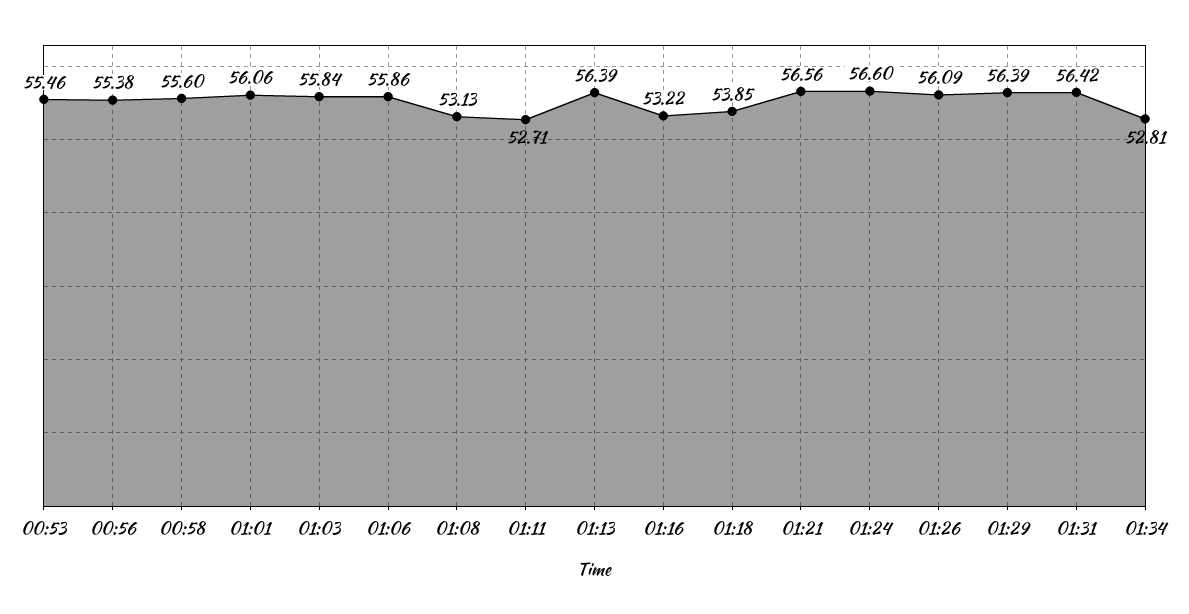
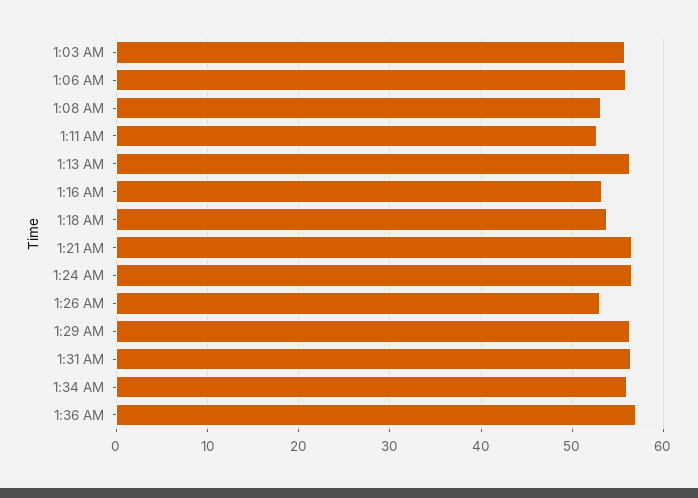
00:53: 55.46 -> none
00:56: 55.38 -> none
00:58: 55.6 -> none
01:01: 56.06 -> none
01:26: 56.09 -> 53
01:34: 52.81 -> 56
1:36 AM: none -> 57

